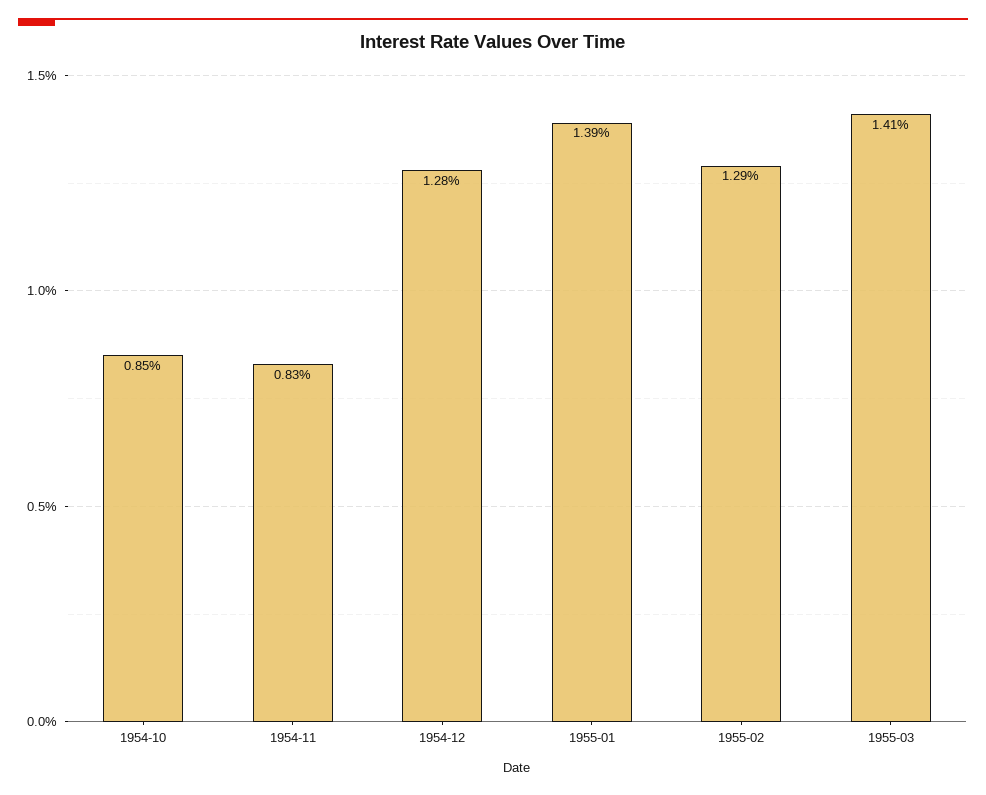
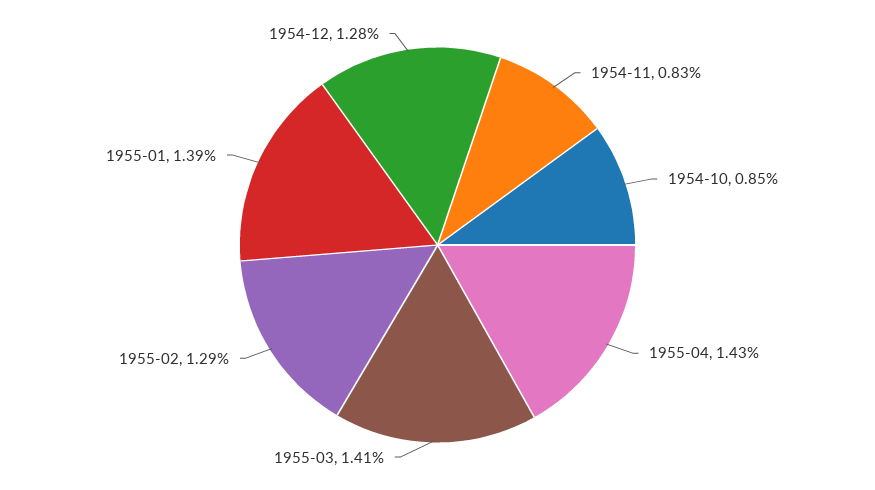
1955-04: none -> 1.43

